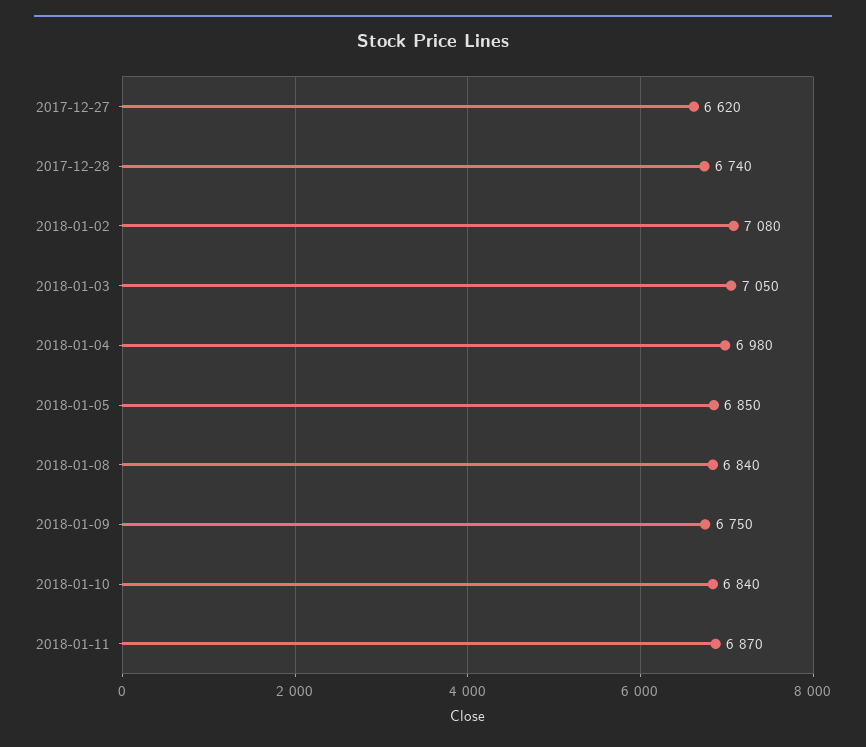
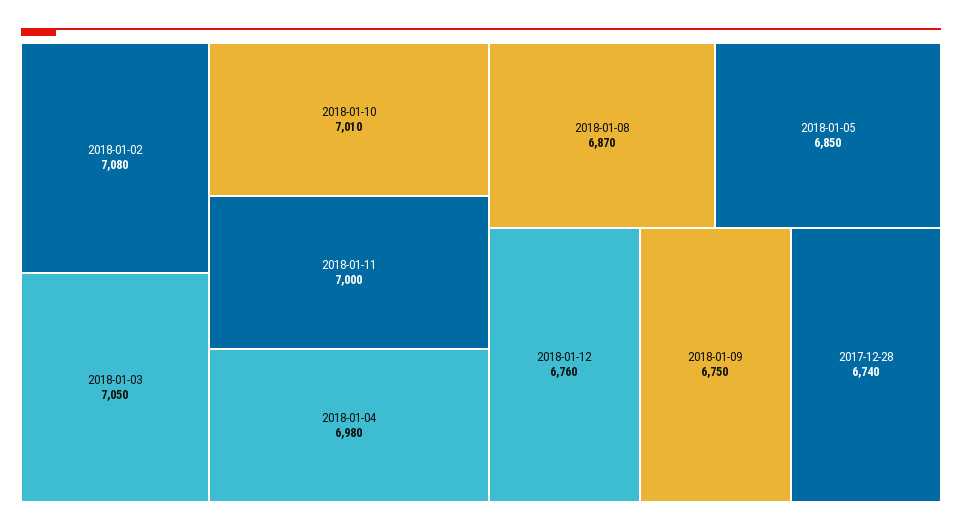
2017-12-27: 6620 -> none
2018-01-08: 6840 -> 6870
2018-01-10: 6840 -> 7010
2018-01-11: 6870 -> 7000
2018-01-12: none -> 6760

